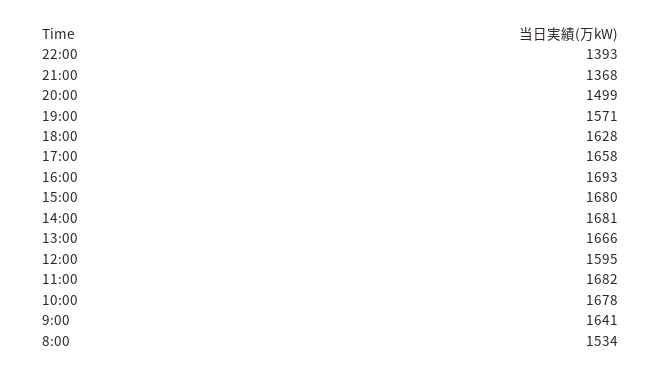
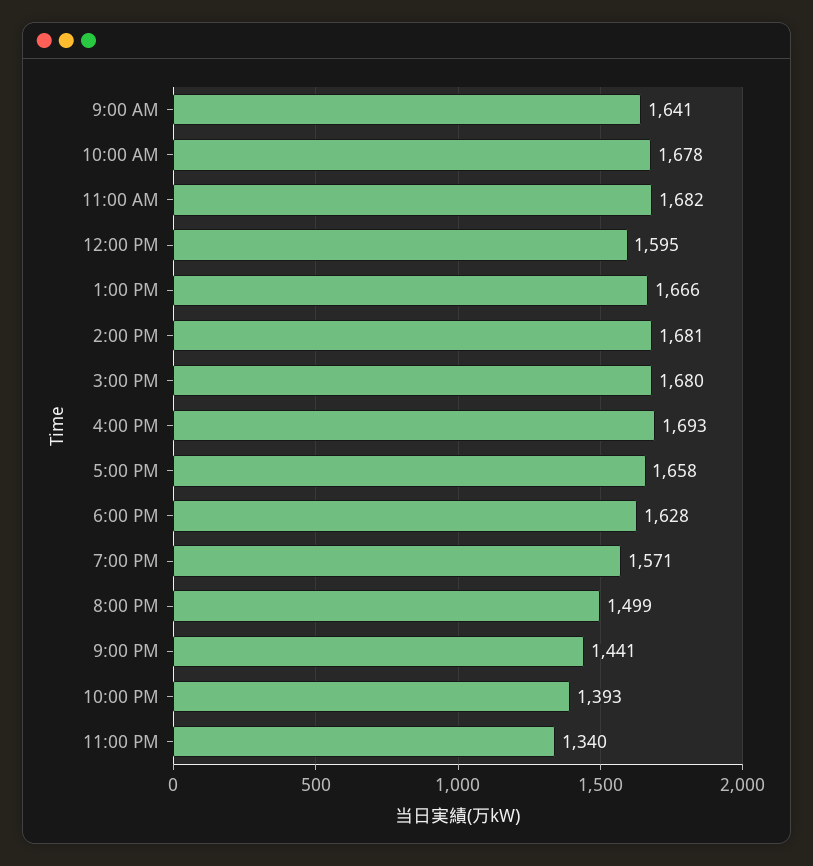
21:00: 1368 -> 1441
8:00: 1534 -> none
11:00 PM: none -> 1340

